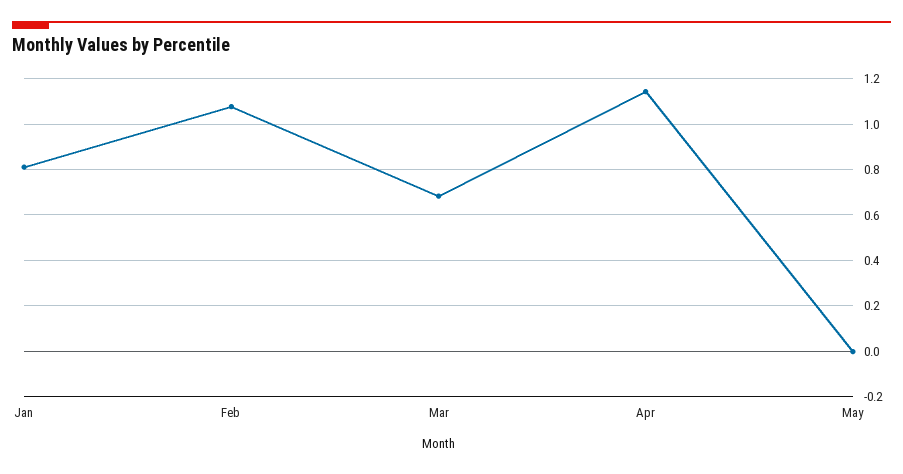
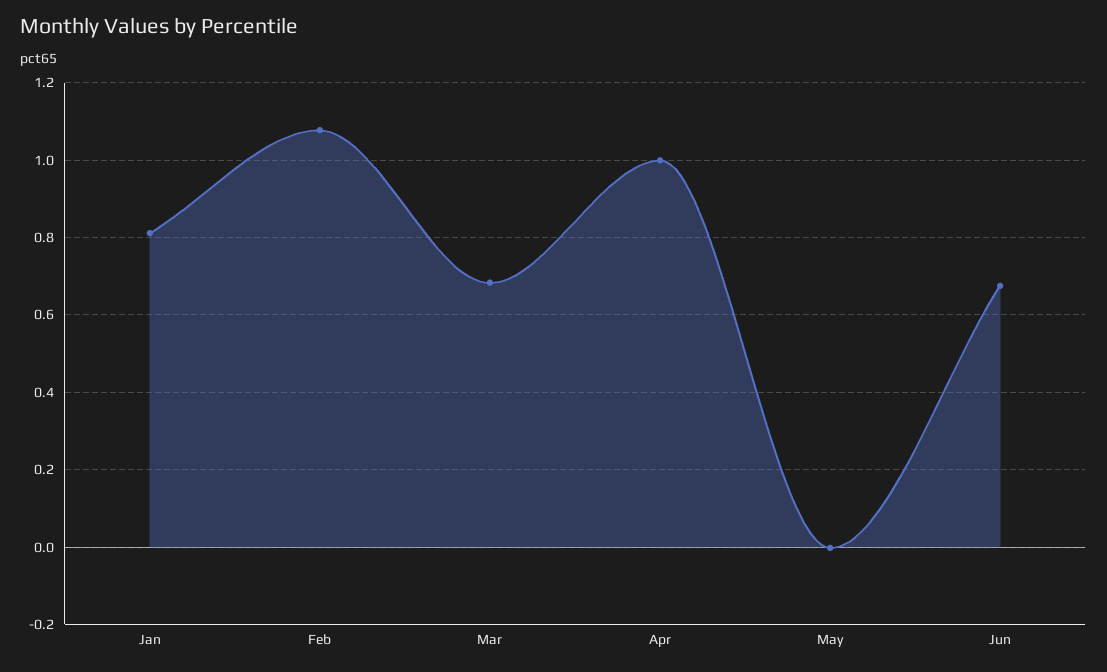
Apr: 1.15 -> 1
Jun: none -> 0.68

